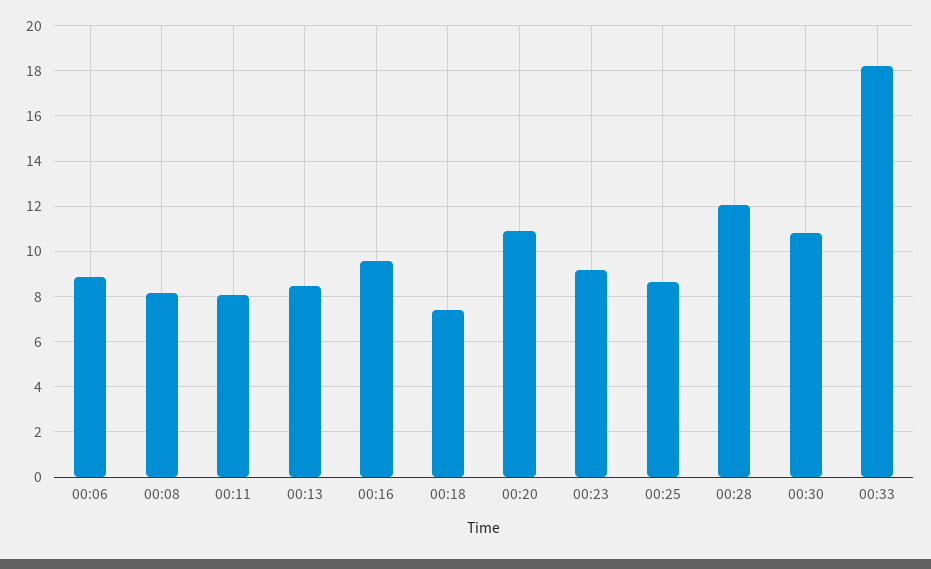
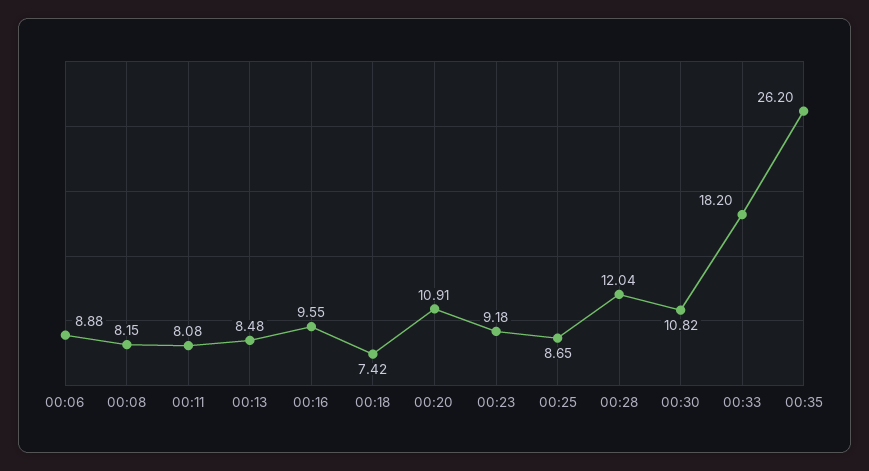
00:35: none -> 26.2

